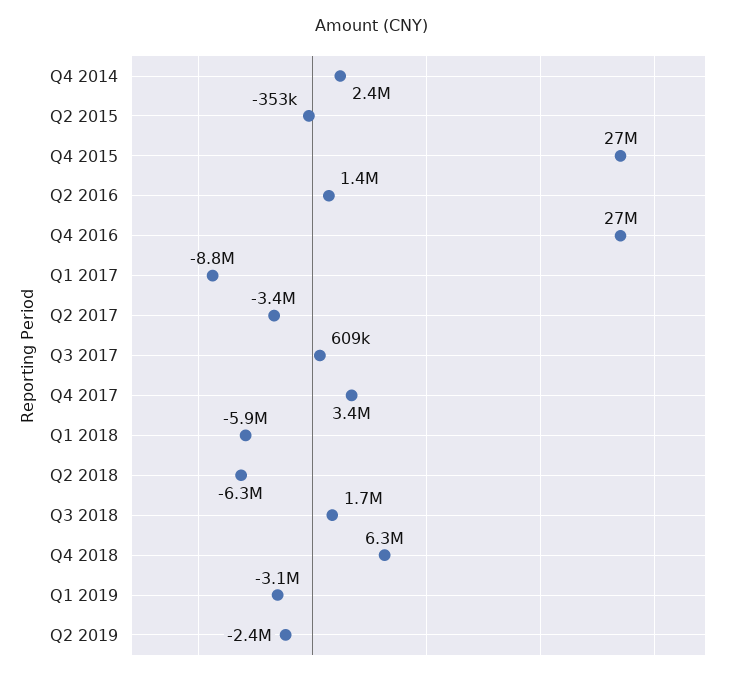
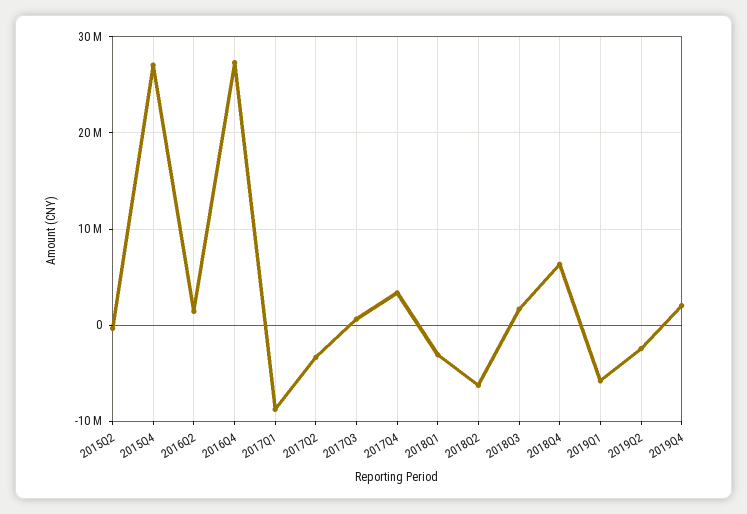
Q4 2014: 2400000 -> none
Q1 2018: -5900000 -> -3000000
Q1 2019: -3100000 -> -6000000
2019Q4: none -> 2000000

